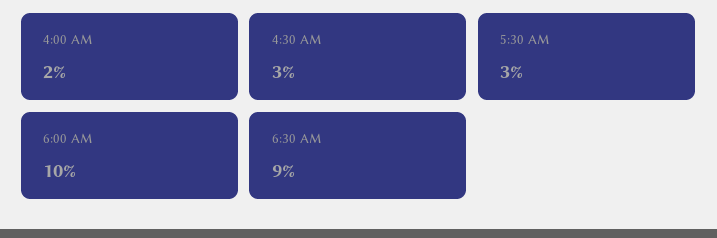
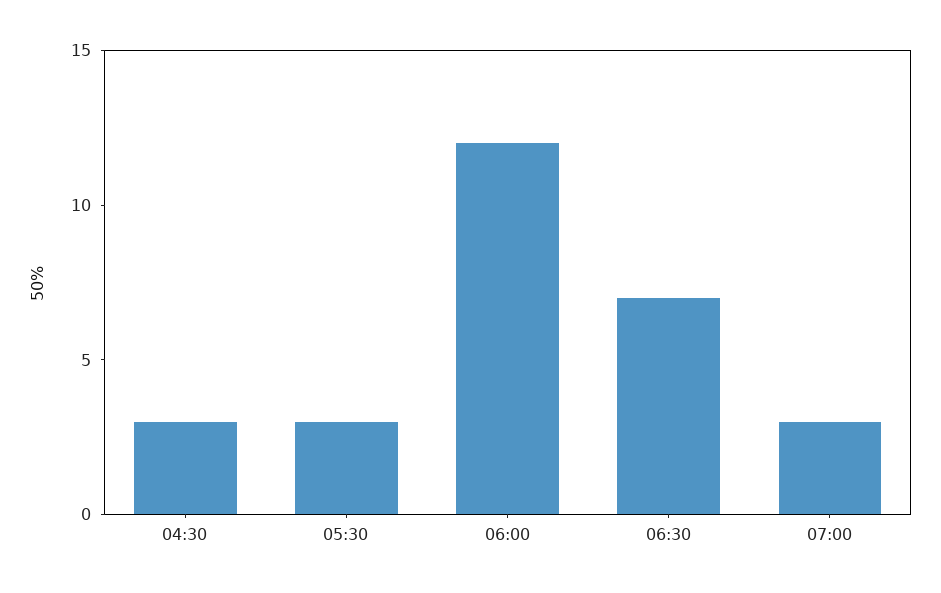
4:00 AM: 2 -> none
6:00 AM: 10 -> 12
6:30 AM: 9 -> 7
07:00: none -> 3

